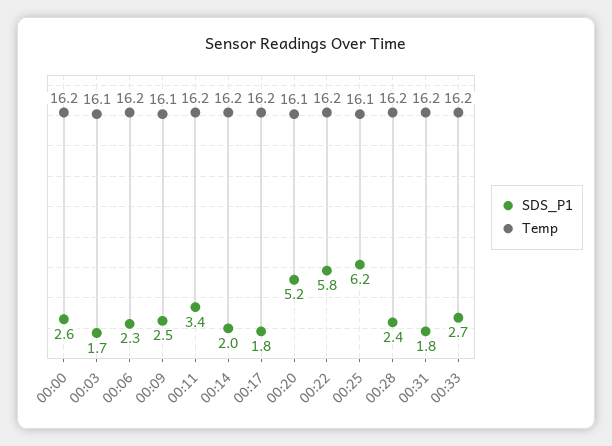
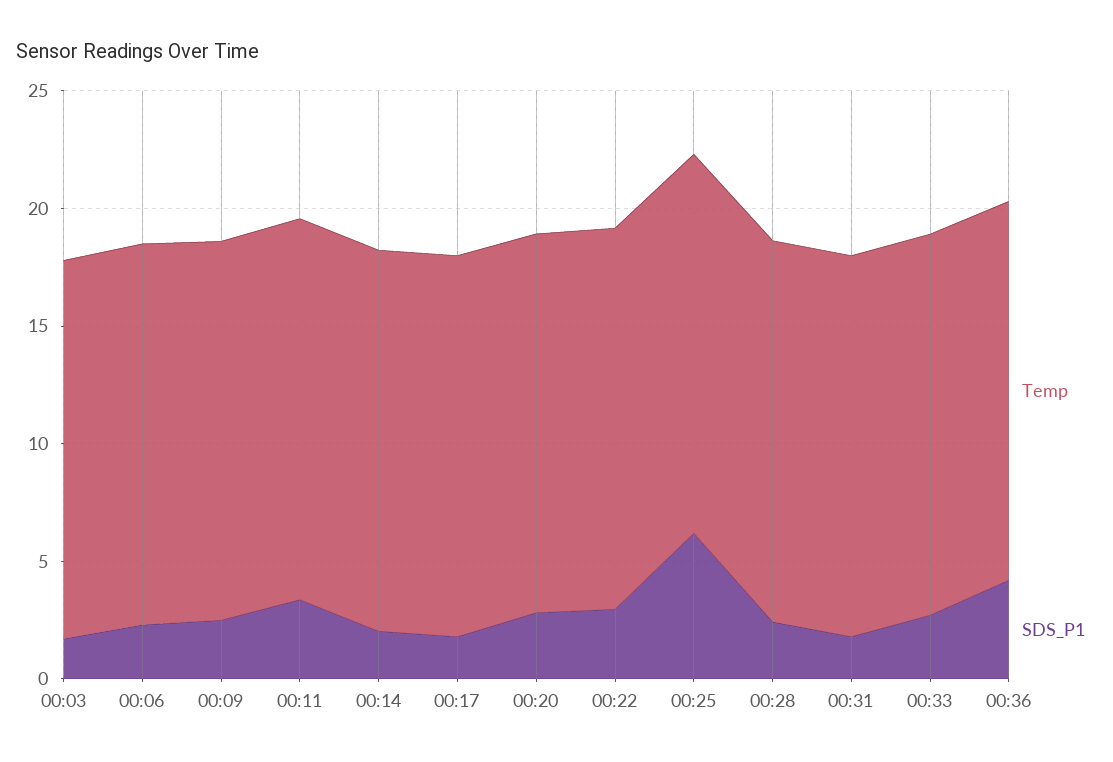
SDS_P1, 00:00: 2.6 -> none
Temp, 00:00: 16.2 -> none
SDS_P1, 00:20: 5.2 -> 3
SDS_P1, 00:22: 5.8 -> 3
Temp, 00:36: none -> 16
SDS_P1, 00:36: none -> 4

